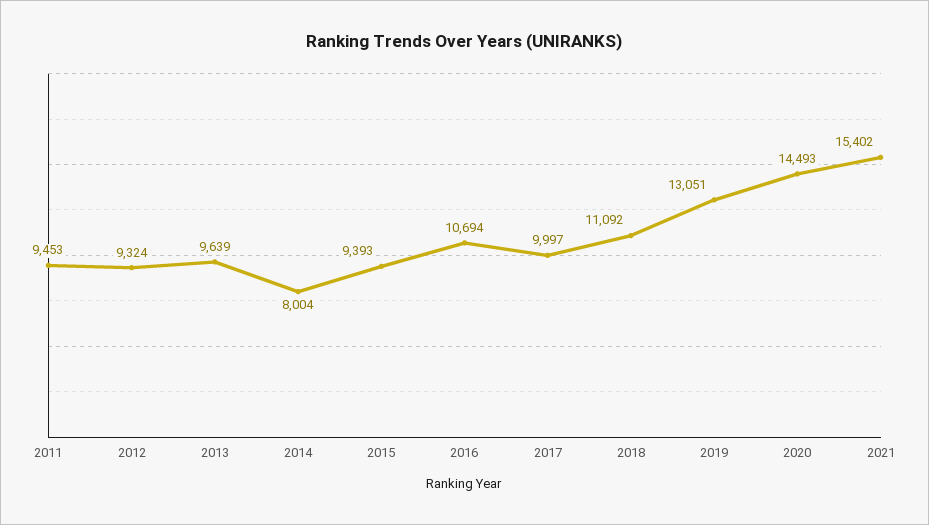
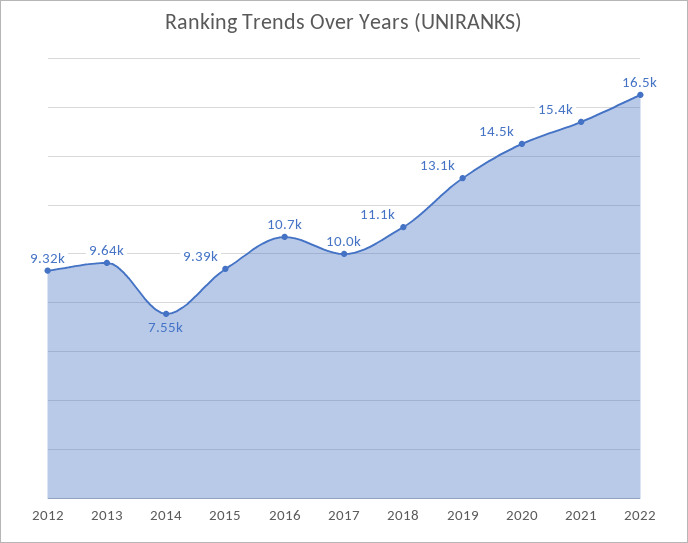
2011: 9453 -> none
2014: 8004 -> 7550
2022: none -> 16500

